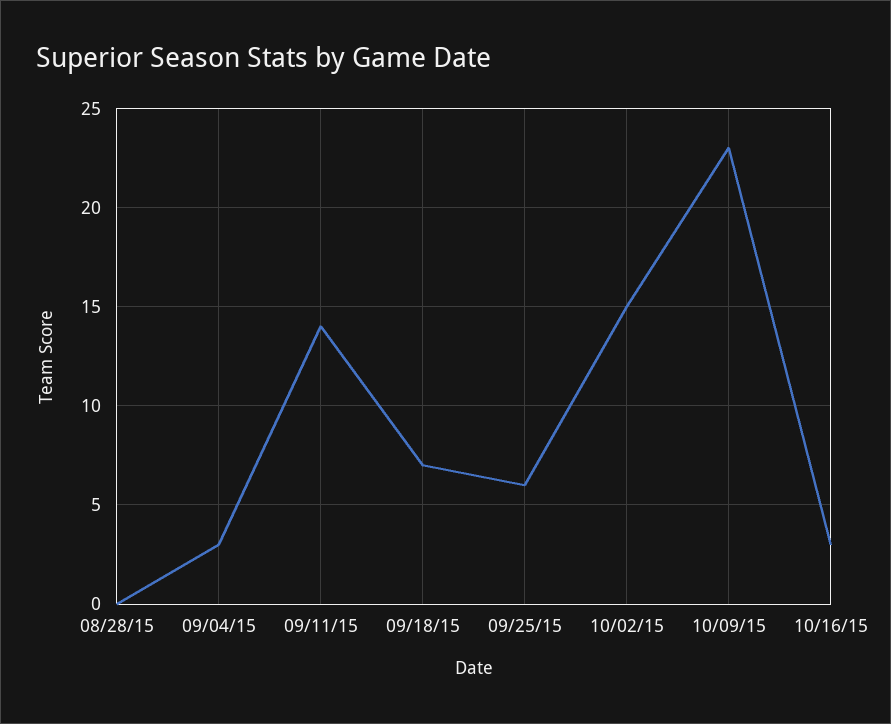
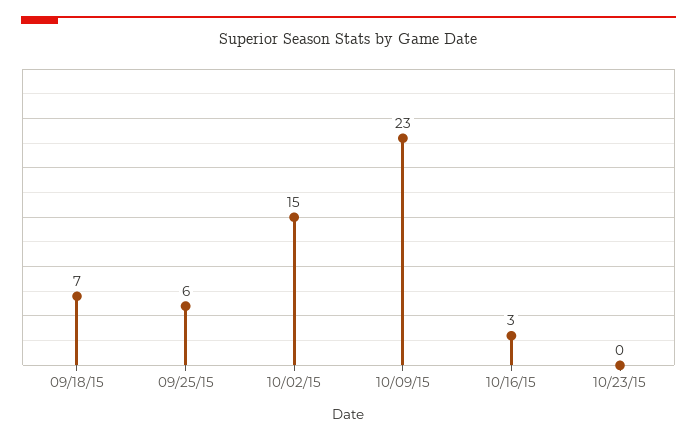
08/28/15: 0 -> none
09/04/15: 3 -> none
09/11/15: 14 -> none
10/23/15: none -> 0

